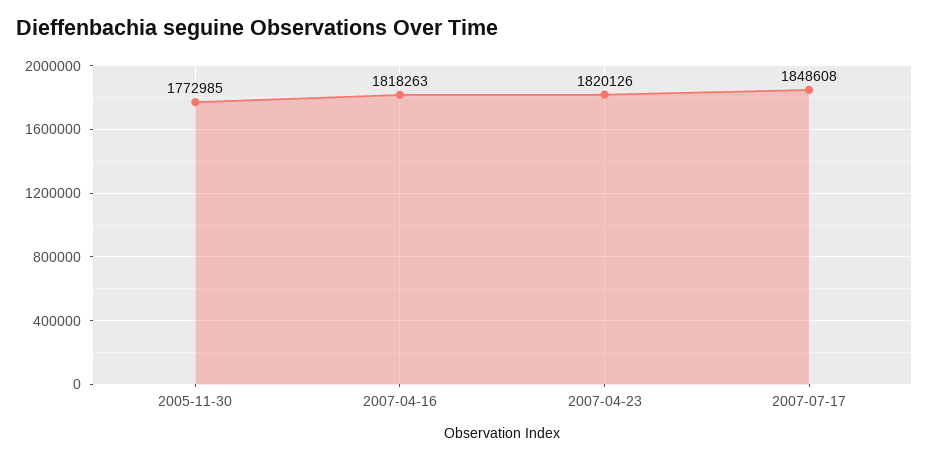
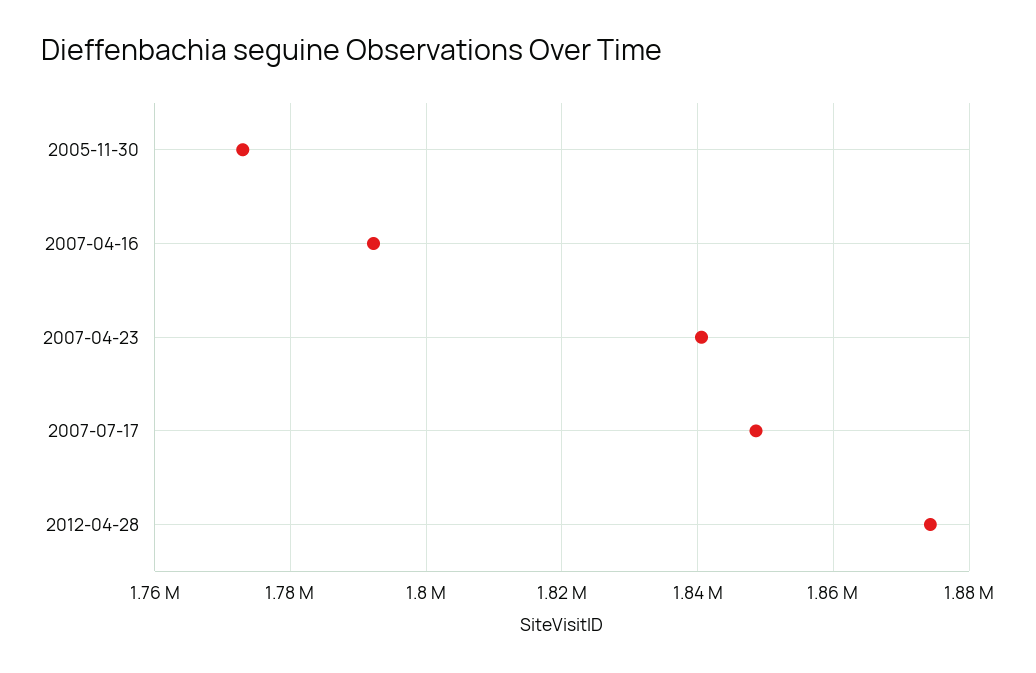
2007-04-16: 1818263 -> 1792000
2007-04-23: 1820126 -> 1840000
2012-04-28: none -> 1874000

